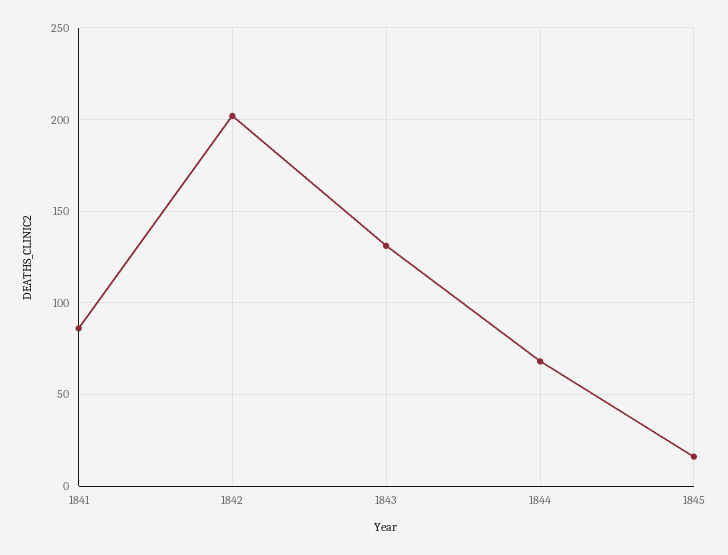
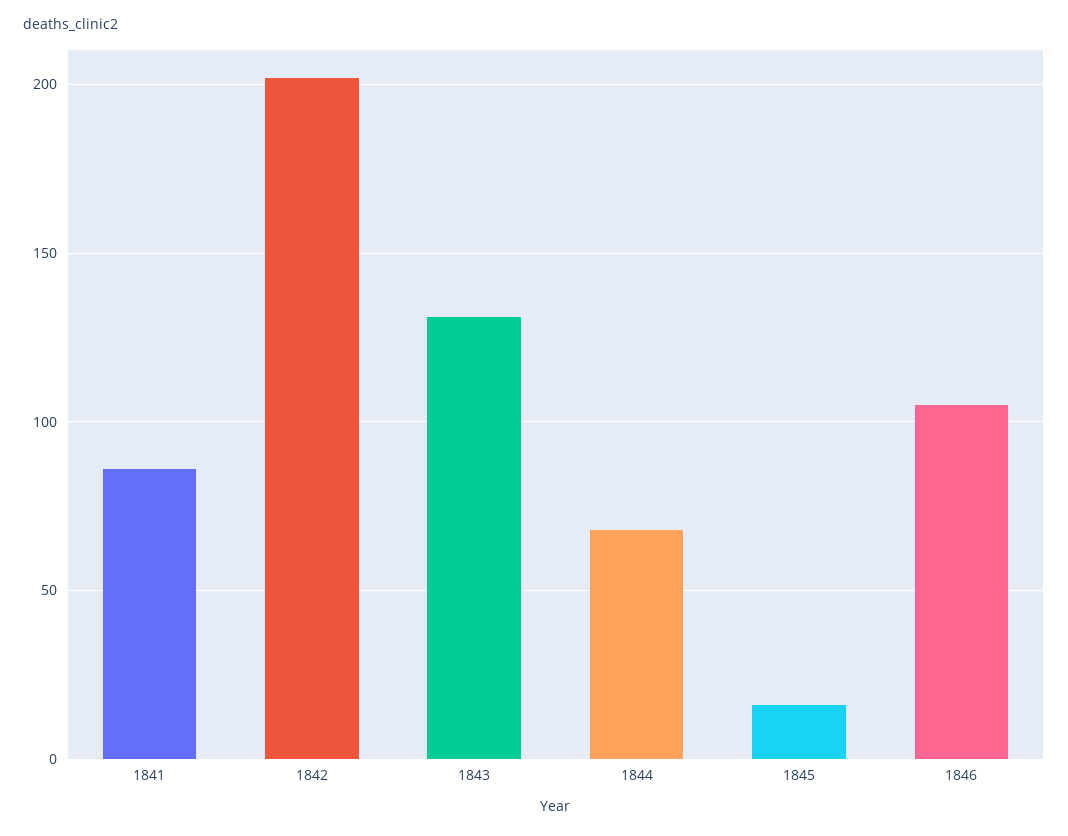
1846: none -> 105

